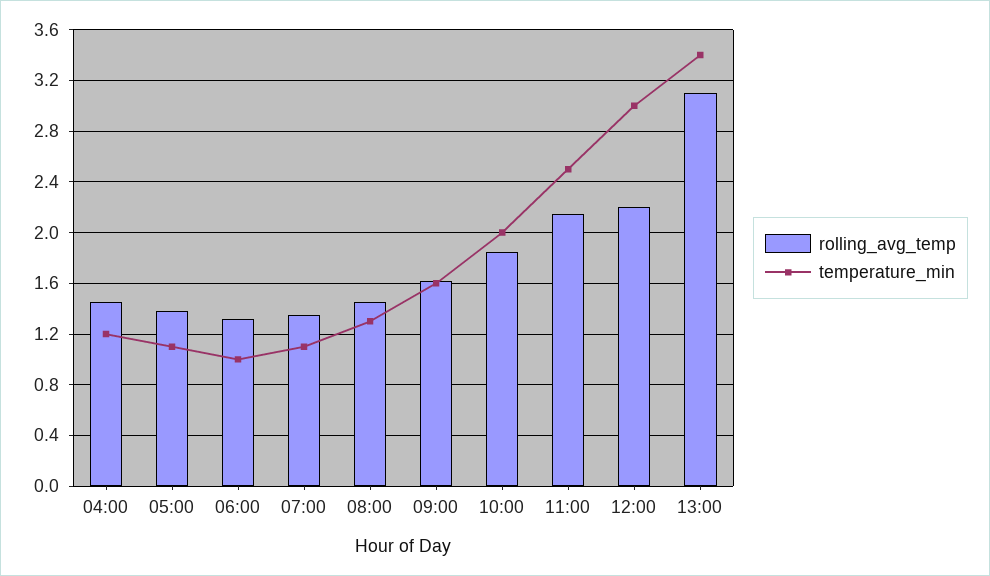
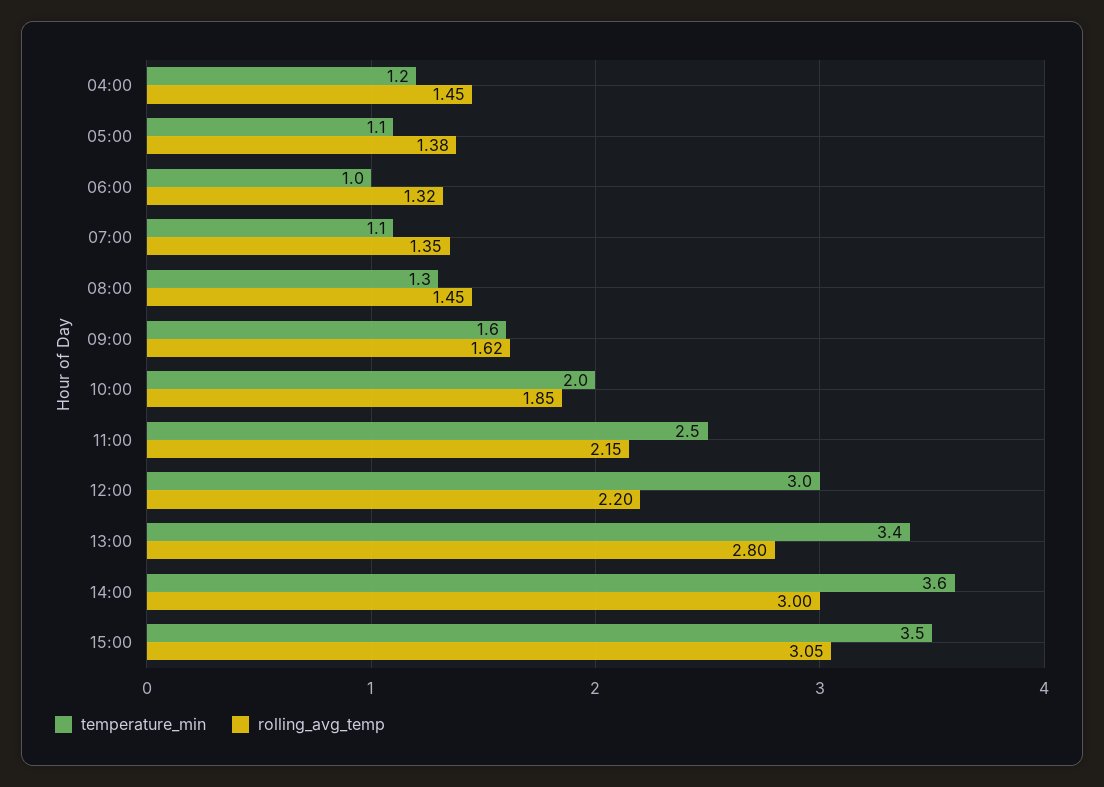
rolling_avg_temp, 13:00: 3.1 -> 2.8
temperature_min, 14:00: none -> 3.6
rolling_avg_temp, 14:00: none -> 3
temperature_min, 15:00: none -> 3.5
rolling_avg_temp, 15:00: none -> 3.05

